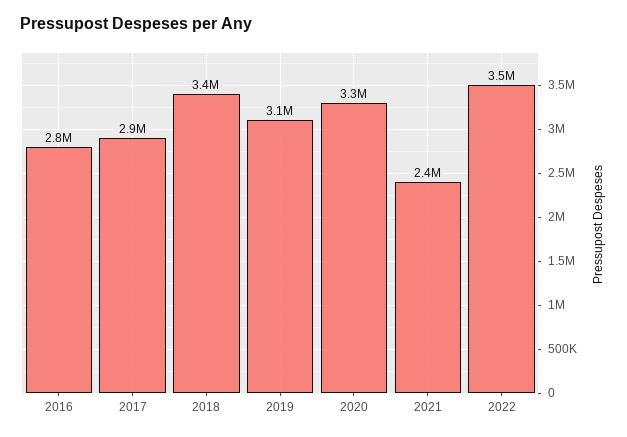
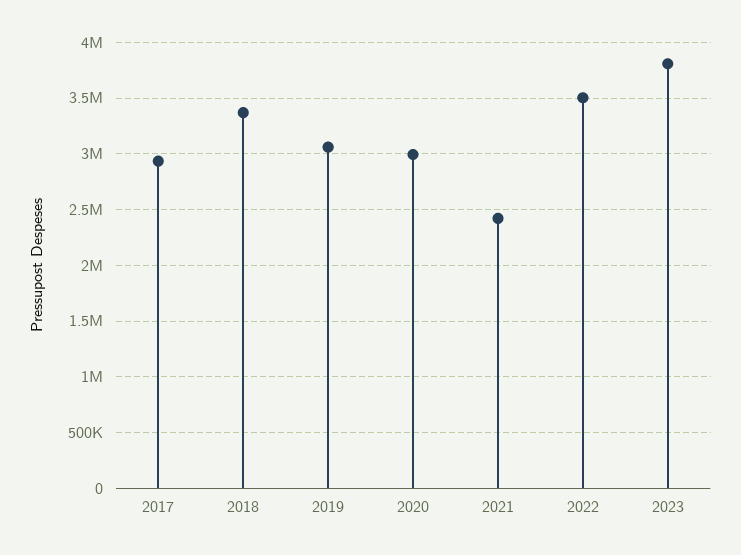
2016: 2800000 -> none
2020: 3300000 -> 3000000
2023: none -> 3800000

